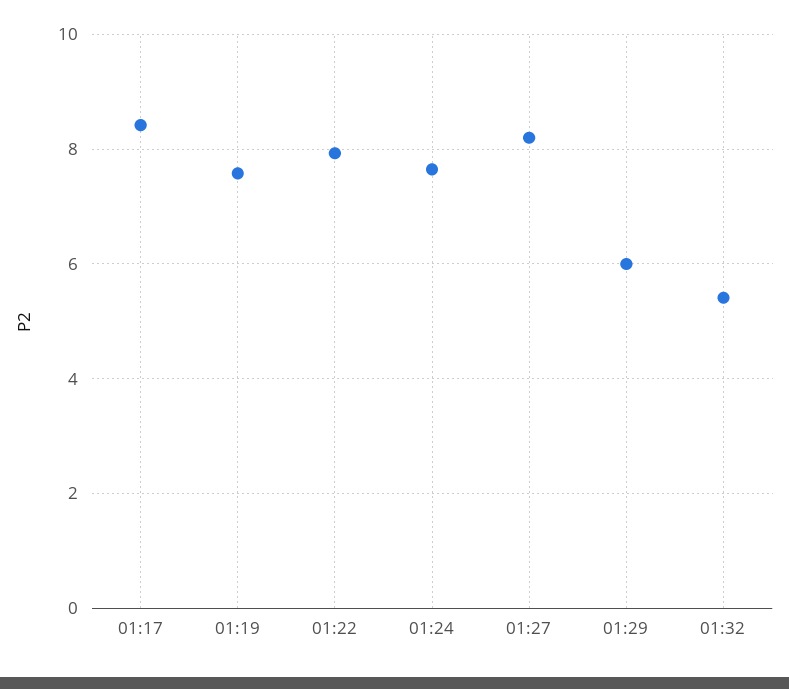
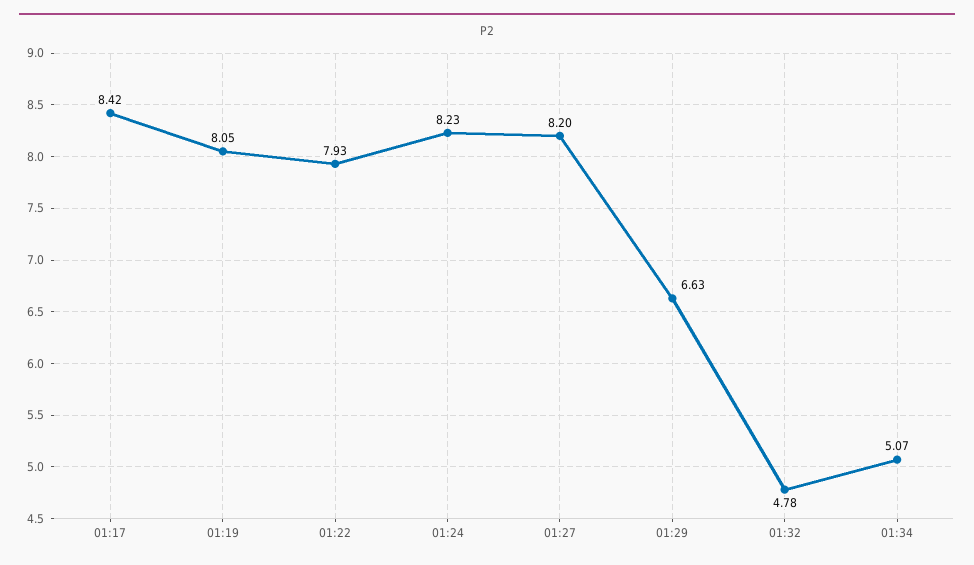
01:19: 7.6 -> 8.05
01:24: 7.6 -> 8.23
01:29: 6 -> 6.63
01:32: 5.4 -> 4.78
01:34: none -> 5.07

